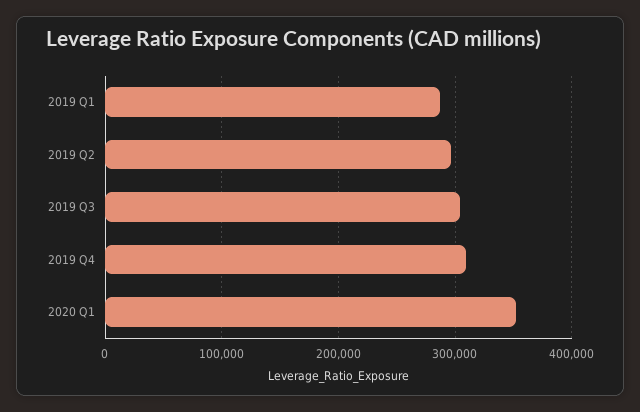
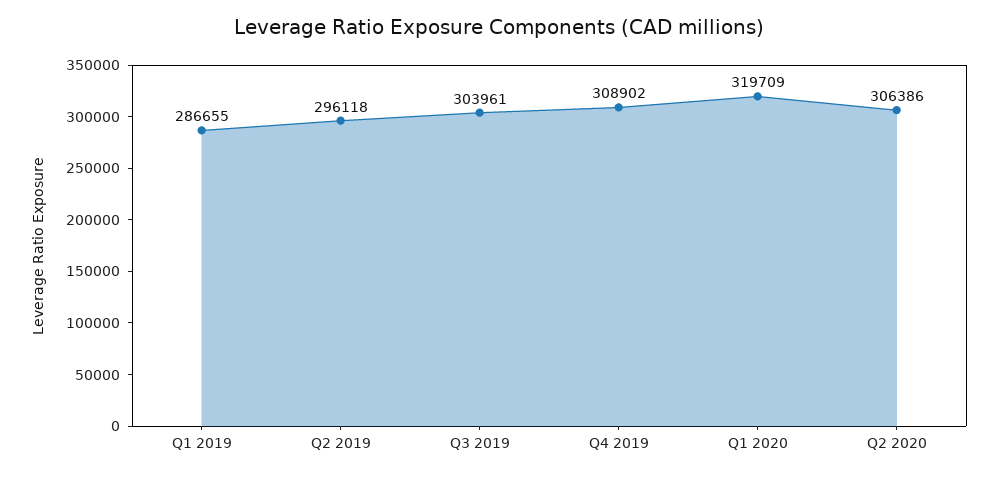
2020 Q1: 350000 -> 319709
Q2 2020: none -> 306386

